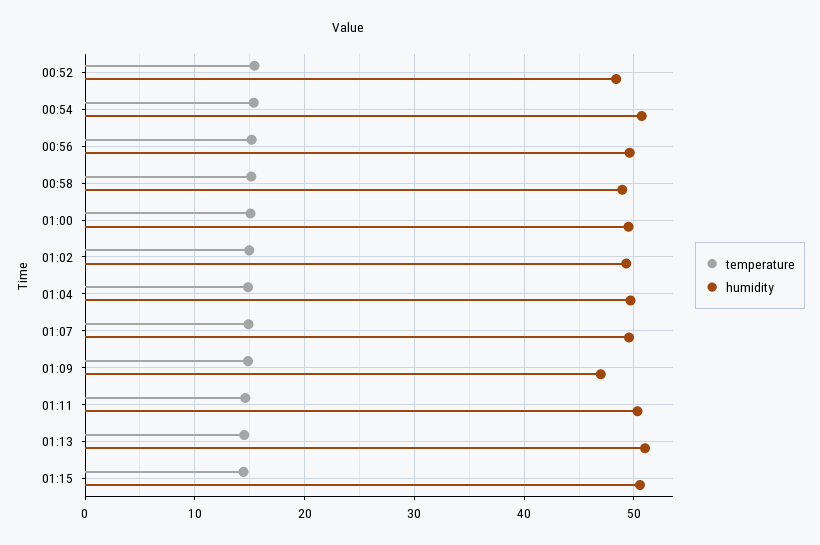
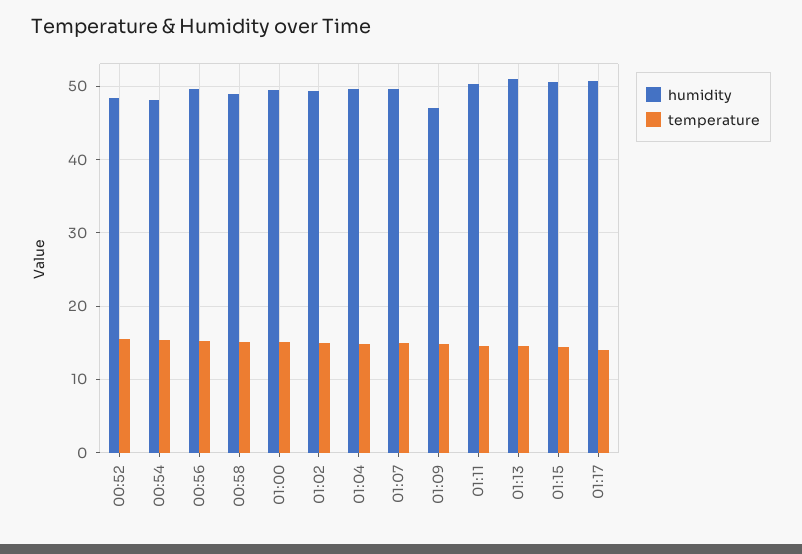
humidity, 00:54: 51 -> 48
humidity, 01:17: none -> 51
temperature, 01:17: none -> 14

